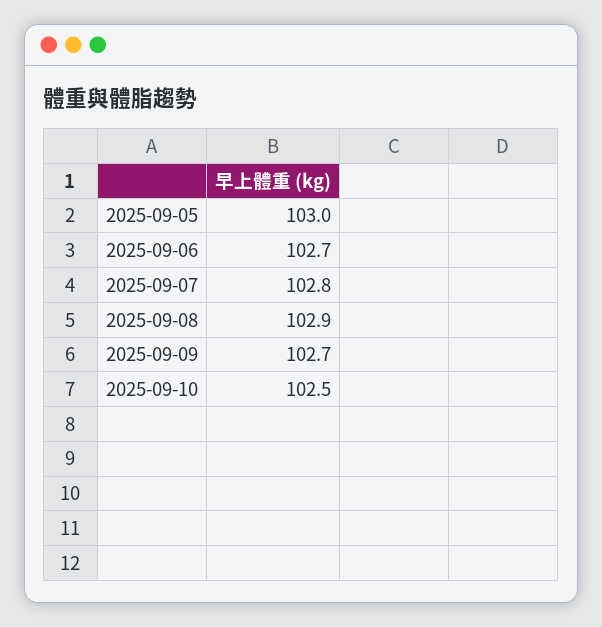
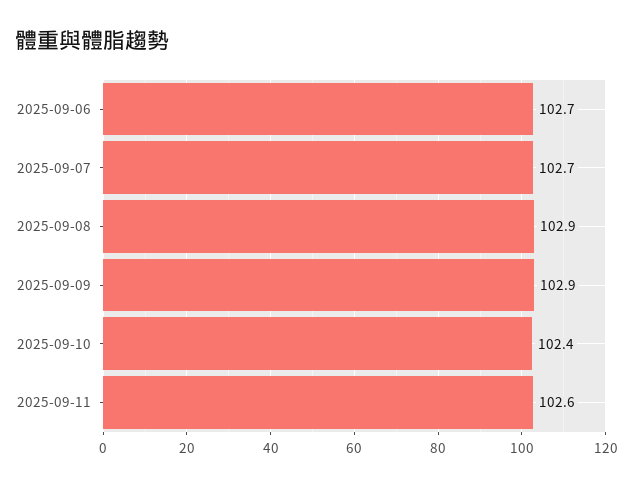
2025-09-05: 103 -> none
2025-09-07: 102.8 -> 102.7
2025-09-09: 102.7 -> 102.9
2025-09-10: 102.5 -> 102.4
2025-09-11: none -> 102.6

